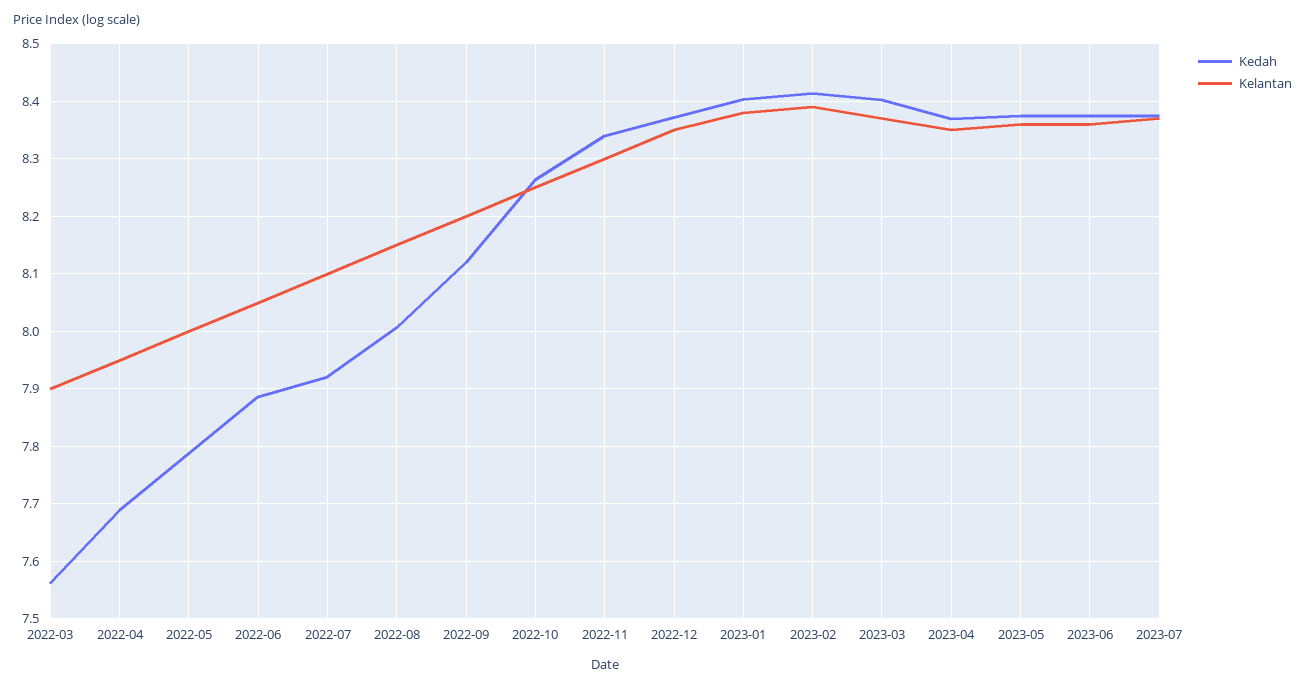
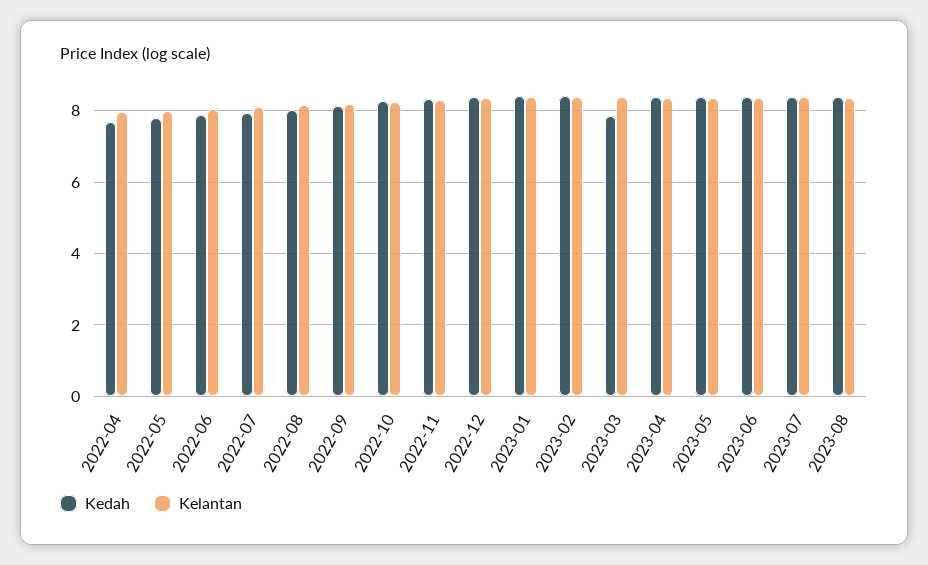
Kedah, 2022-03: 7.56 -> none
Kelantan, 2022-03: 7.9 -> none
Kedah, 2023-03: 8.4 -> 7.8
Kedah, 2023-08: none -> 8.4
Kelantan, 2023-08: none -> 8.4

